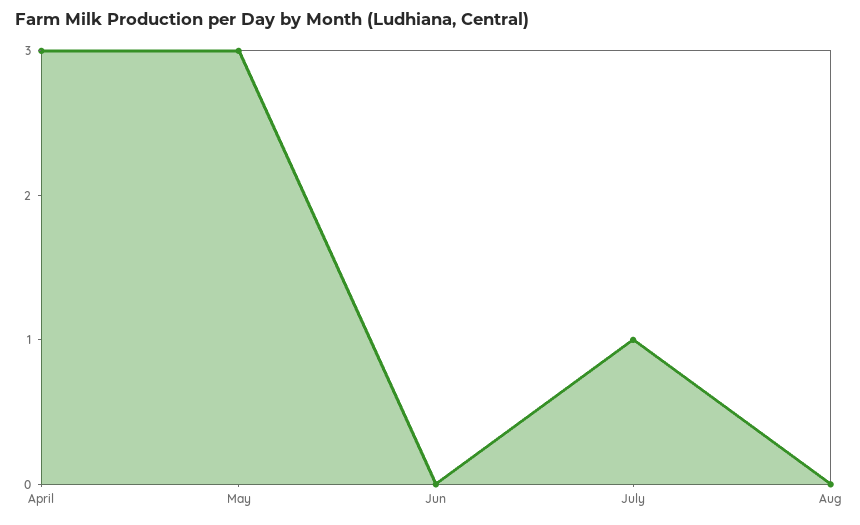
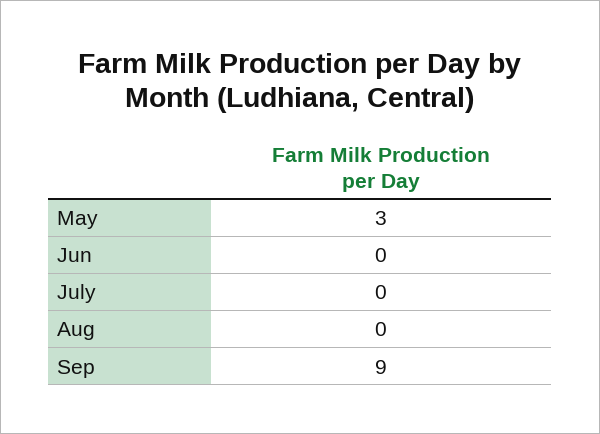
April: 3 -> none
July: 1 -> 0
Sep: none -> 9

